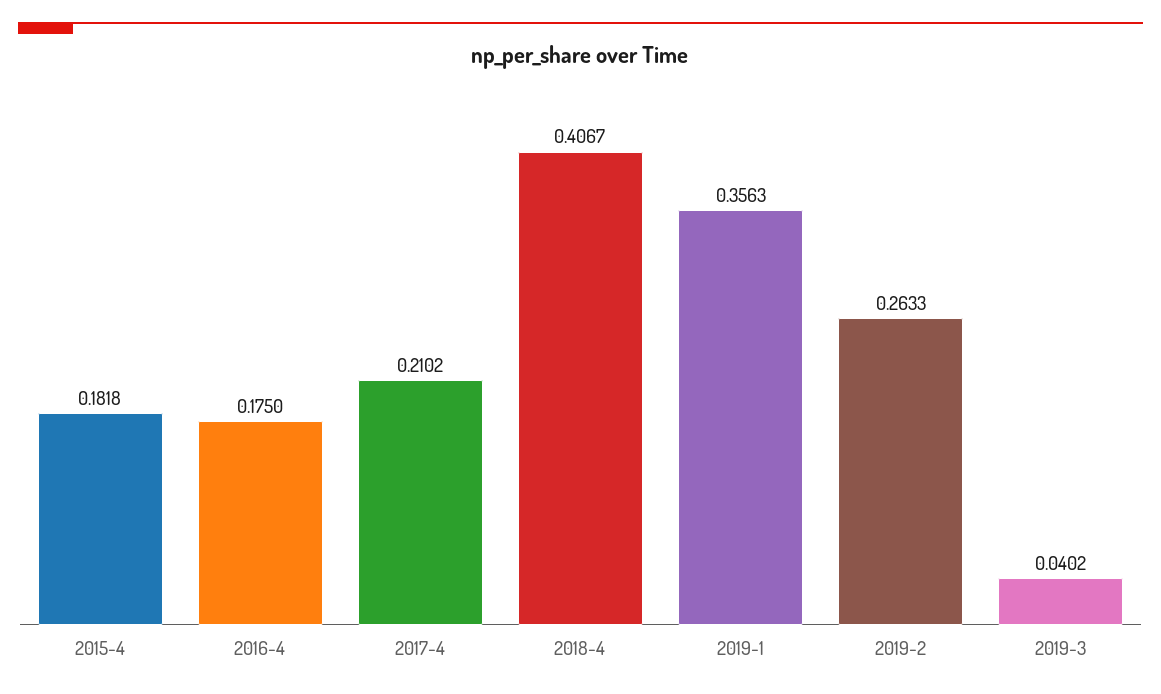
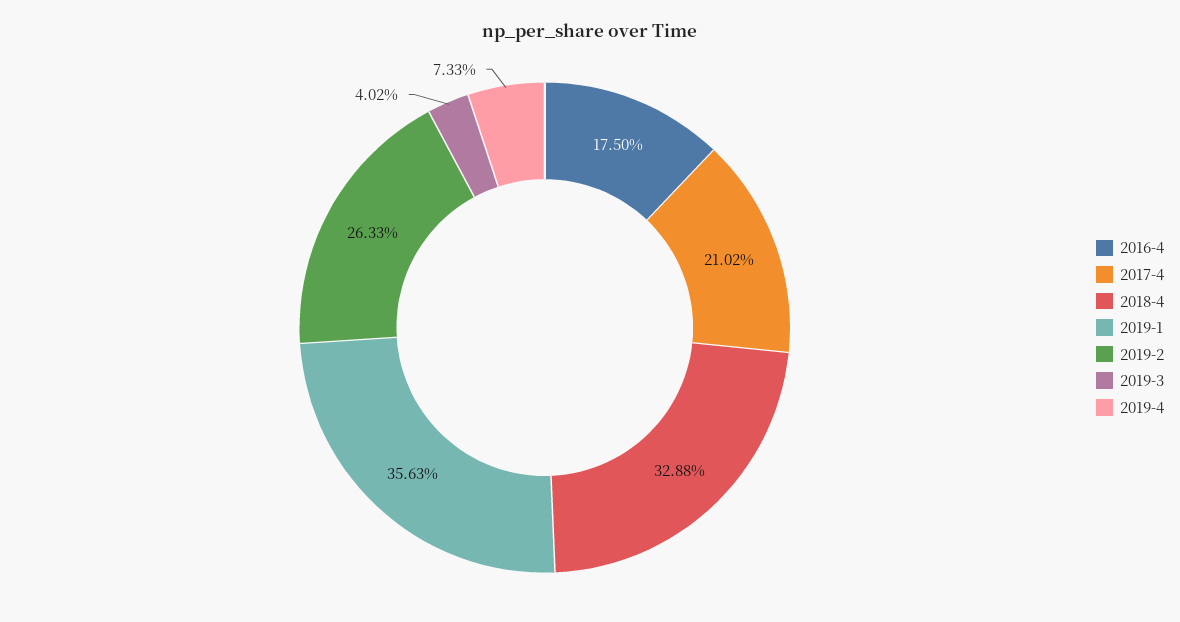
2015-4: 0.1818 -> none
2018-4: 0.4067 -> 0.3288
2019-4: none -> 0.0733

